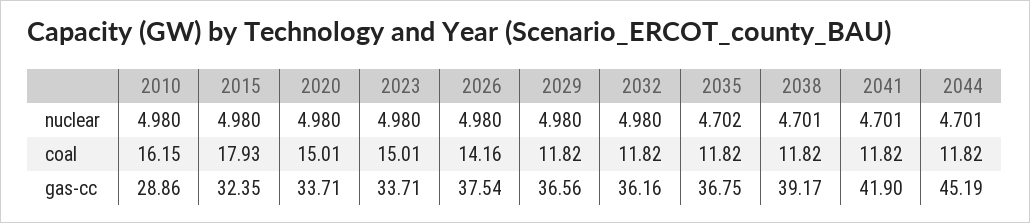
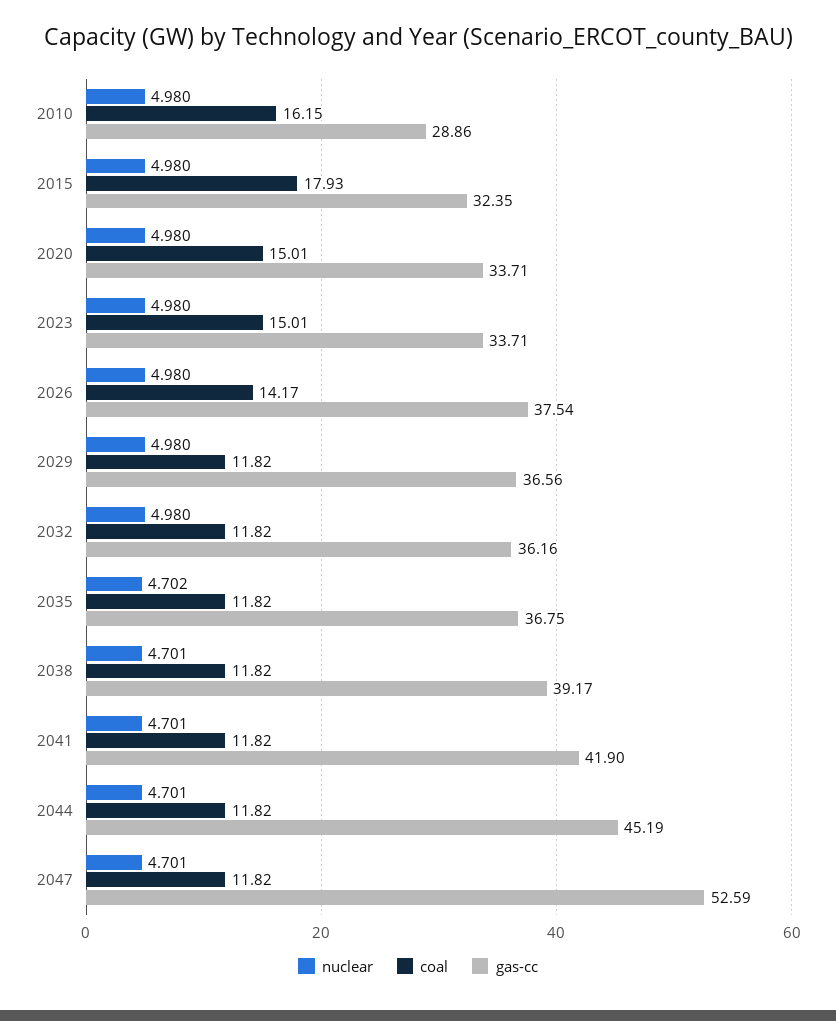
coal, 2026: 14.16 -> 14.17
nuclear, 2047: none -> 4.701
coal, 2047: none -> 11.82
gas-cc, 2047: none -> 52.59

